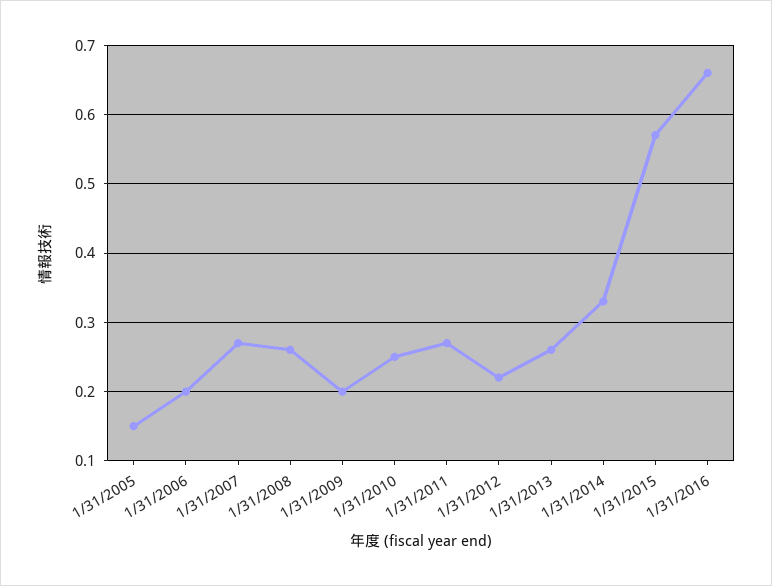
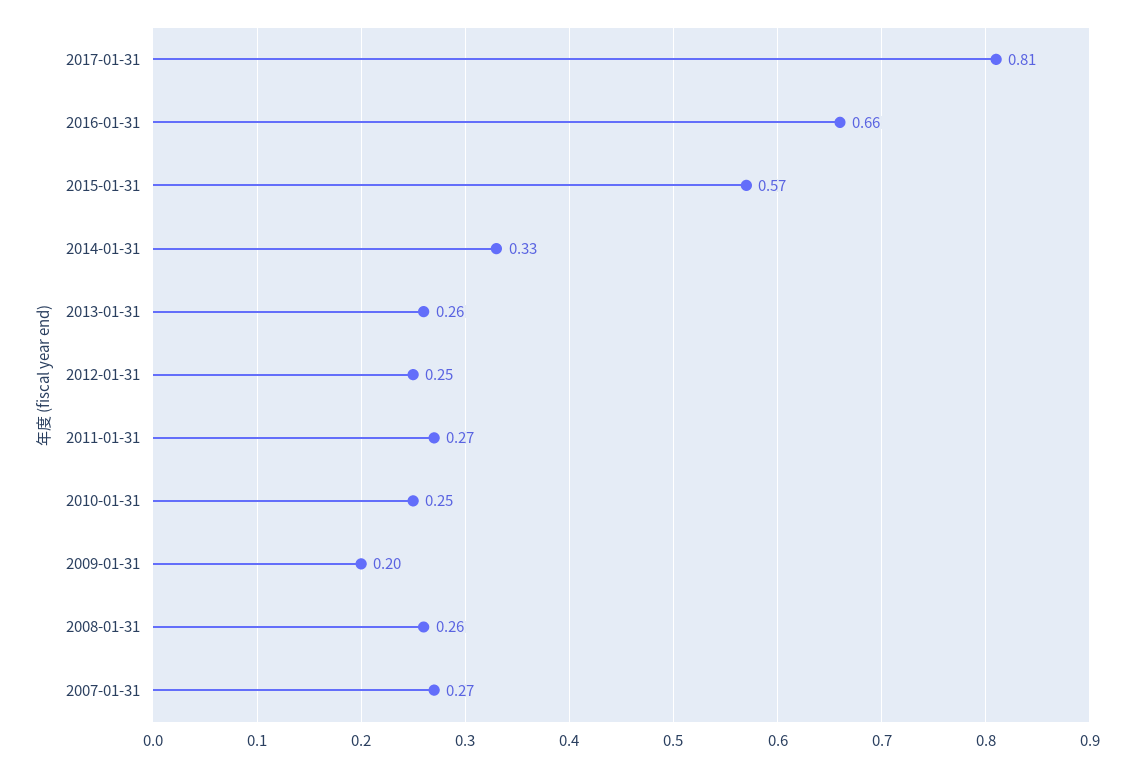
1/31/2005: 0.15 -> none
1/31/2006: 0.2 -> none
1/31/2012: 0.22 -> 0.25
2017-01-31: none -> 0.81

